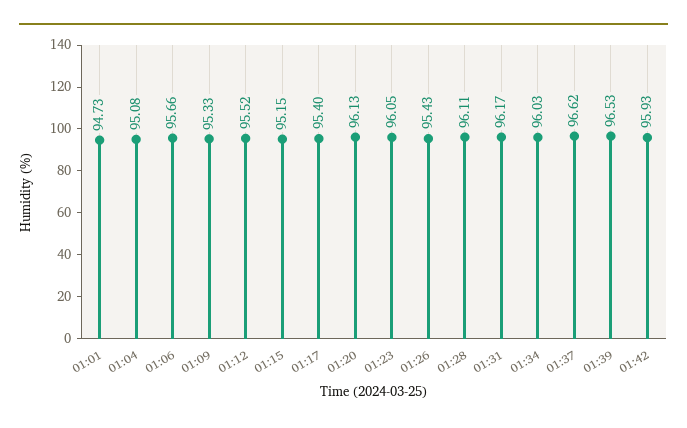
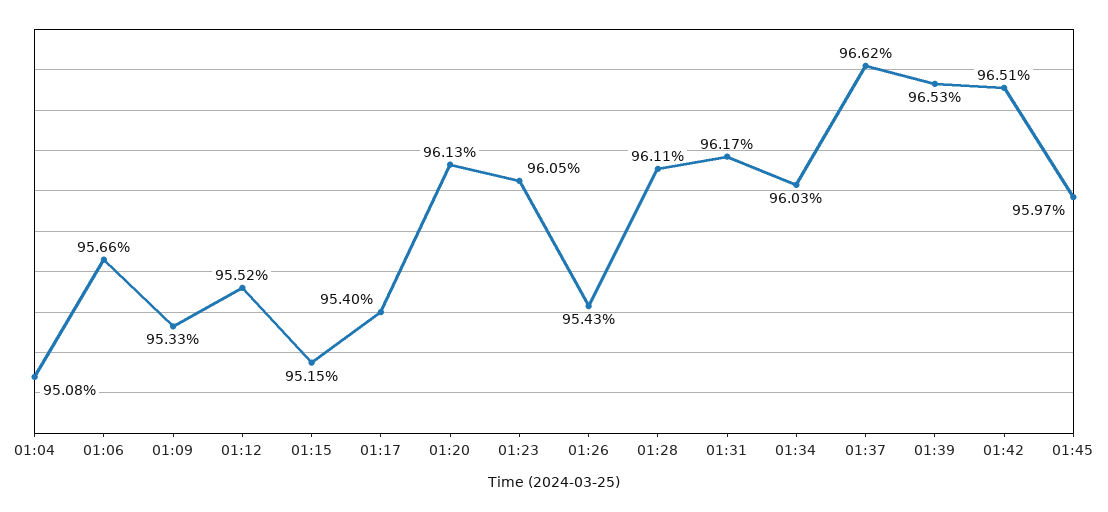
01:01: 94.73 -> none
01:42: 95.93 -> 96.51
01:45: none -> 95.97

